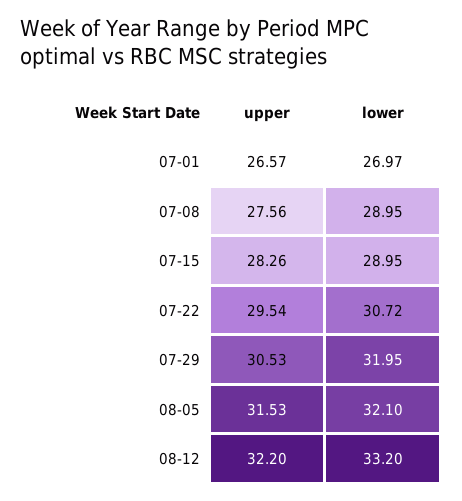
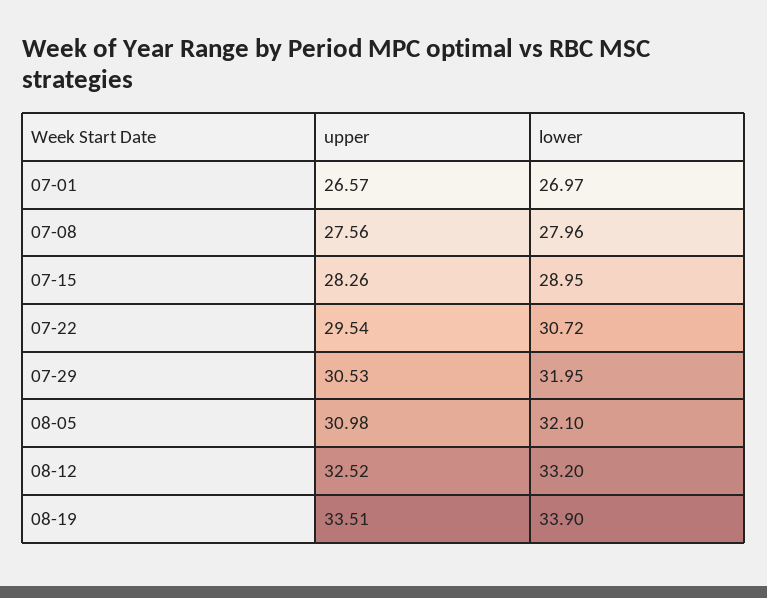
lower, 07-08: 28.95 -> 27.96
upper, 08-05: 31.53 -> 30.98
upper, 08-12: 32.2 -> 32.52
upper, 08-19: none -> 33.51
lower, 08-19: none -> 33.9

